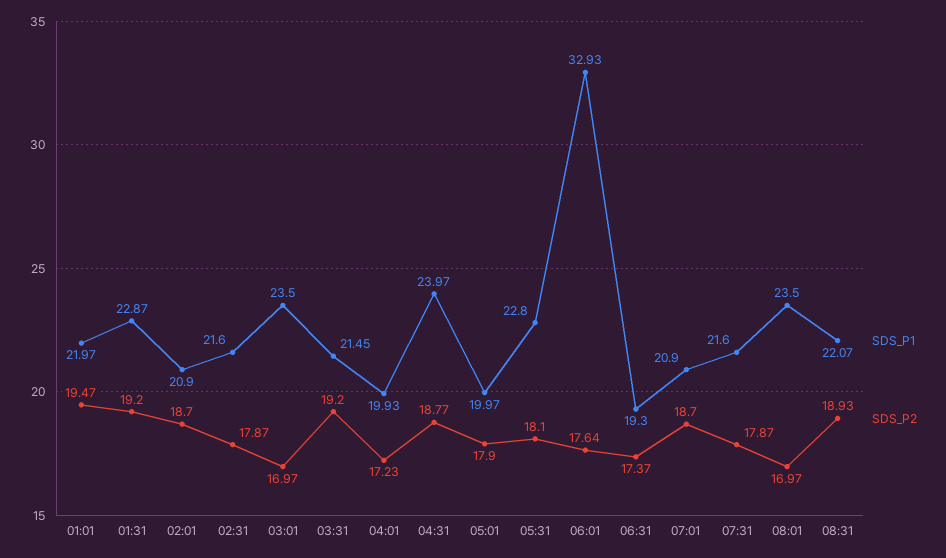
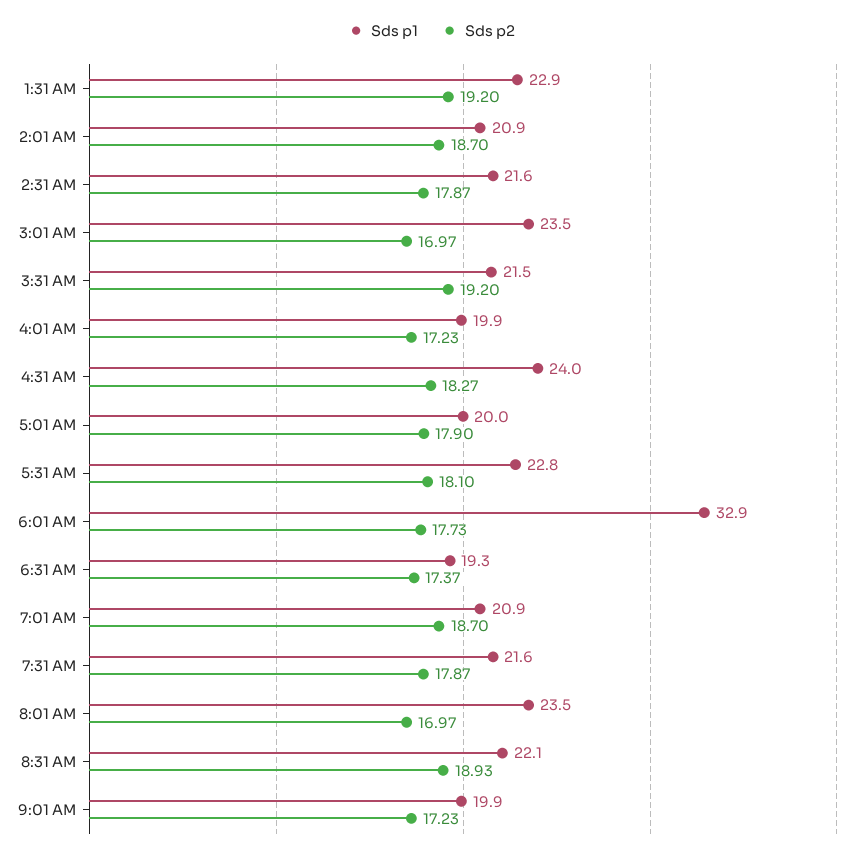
SDS_P1, 01:01: 21.97 -> none
SDS_P2, 01:01: 19.47 -> none
SDS_P2, 04:31: 18.77 -> 18.27
SDS_P2, 06:01: 17.64 -> 17.73
SDS_P1, 9:01 AM: none -> 19.9
SDS_P2, 9:01 AM: none -> 17.23

